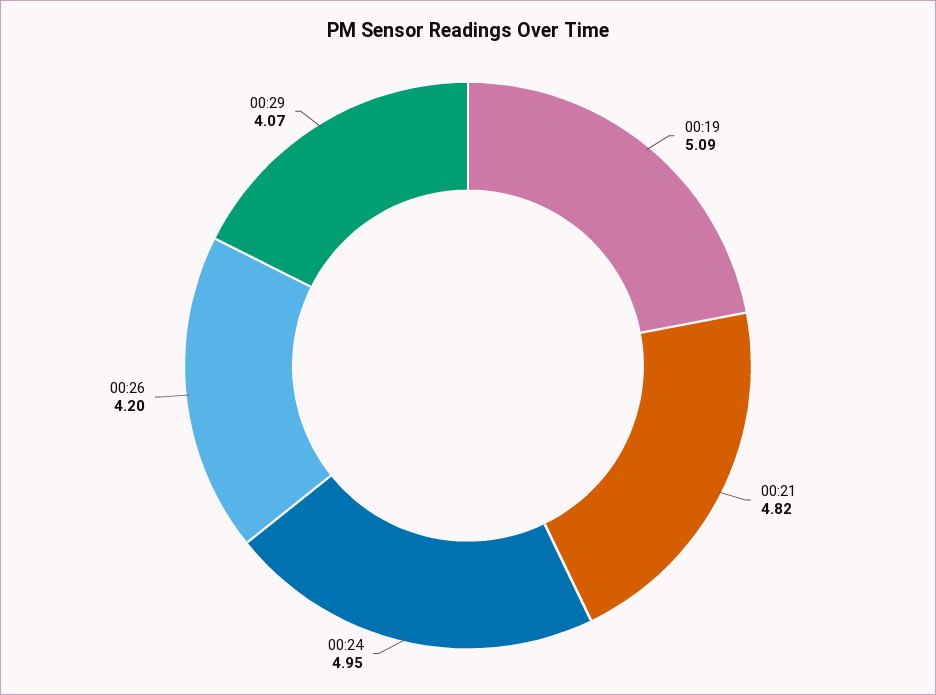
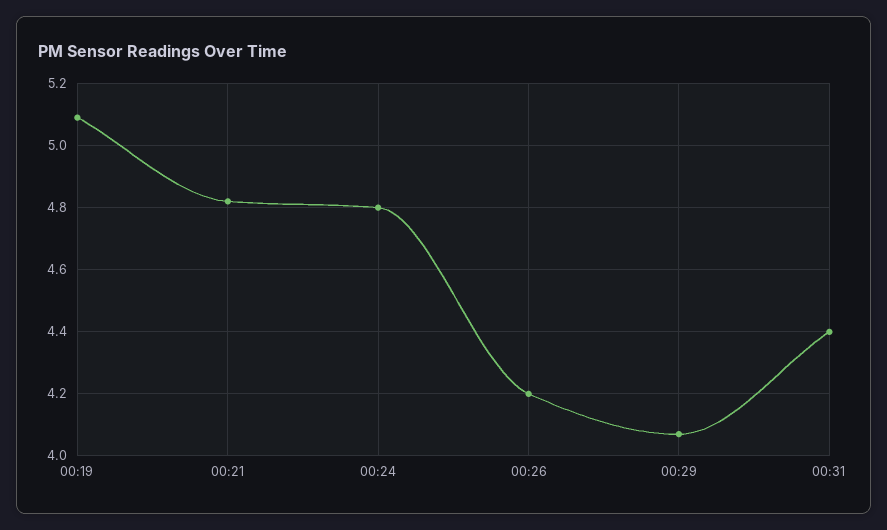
00:24: 4.95 -> 4.8
00:31: none -> 4.4

